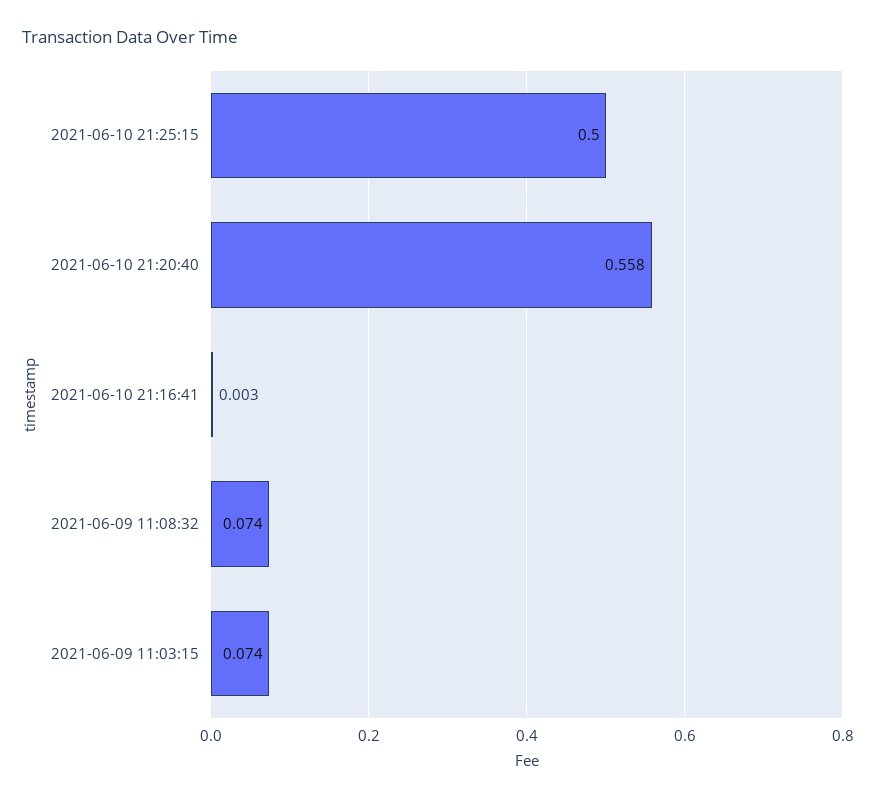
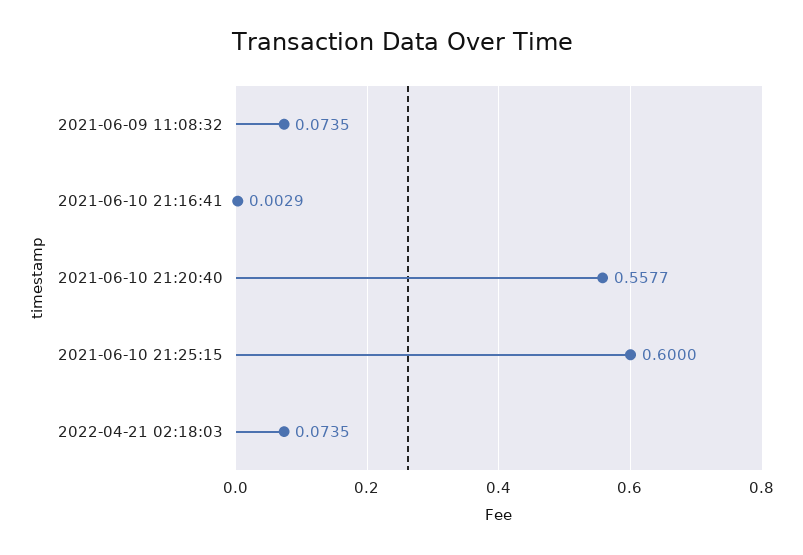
2021-06-10 21:25:15: 0.5 -> 0.6
2021-06-09 11:03:15: 0.074 -> none
2022-04-21 02:18:03: none -> 0.0735

